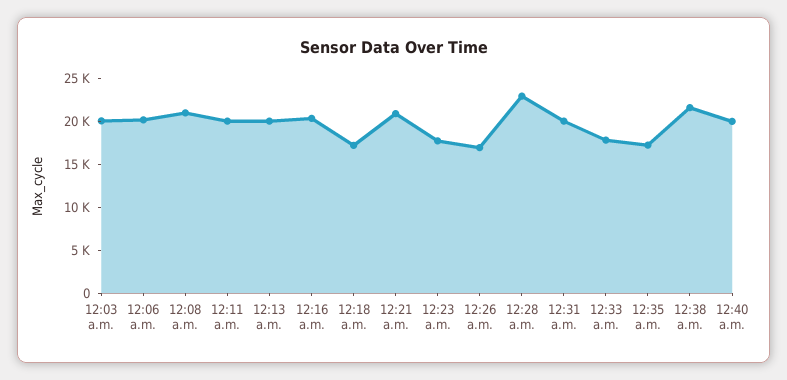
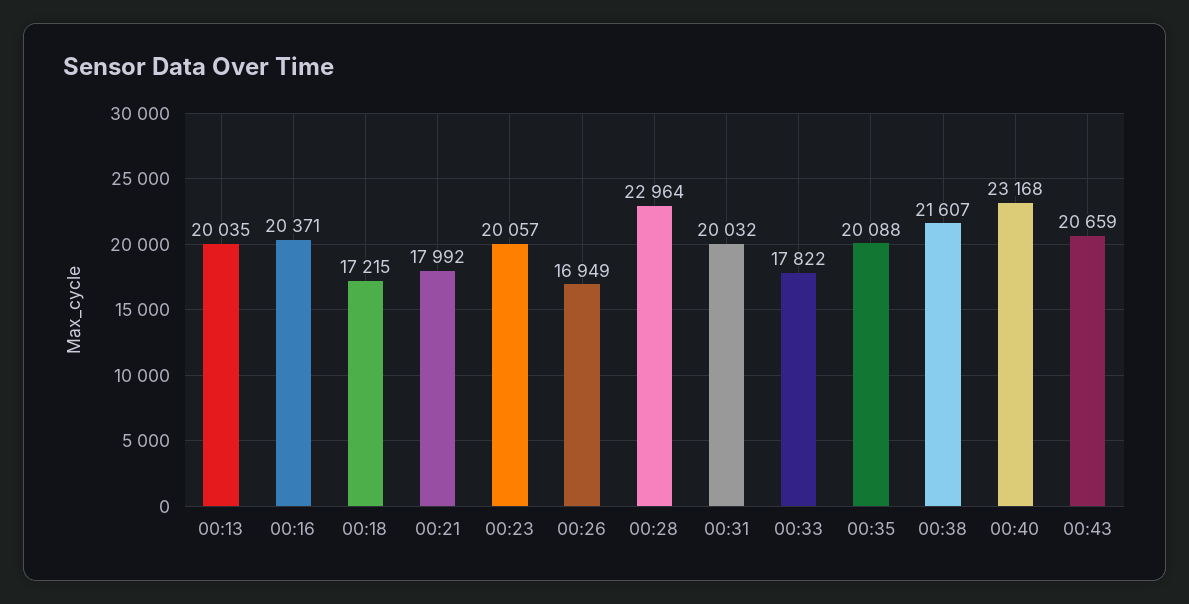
12:03 a.m.: 20000 -> none
12:06 a.m.: 20000 -> none
12:08 a.m.: 21000 -> none
12:11 a.m.: 20000 -> none
12:21 a.m.: 21000 -> 17992
12:23 a.m.: 18000 -> 20057
12:35 a.m.: 17000 -> 20088
12:40 a.m.: 20000 -> 23168
00:43: none -> 20659

